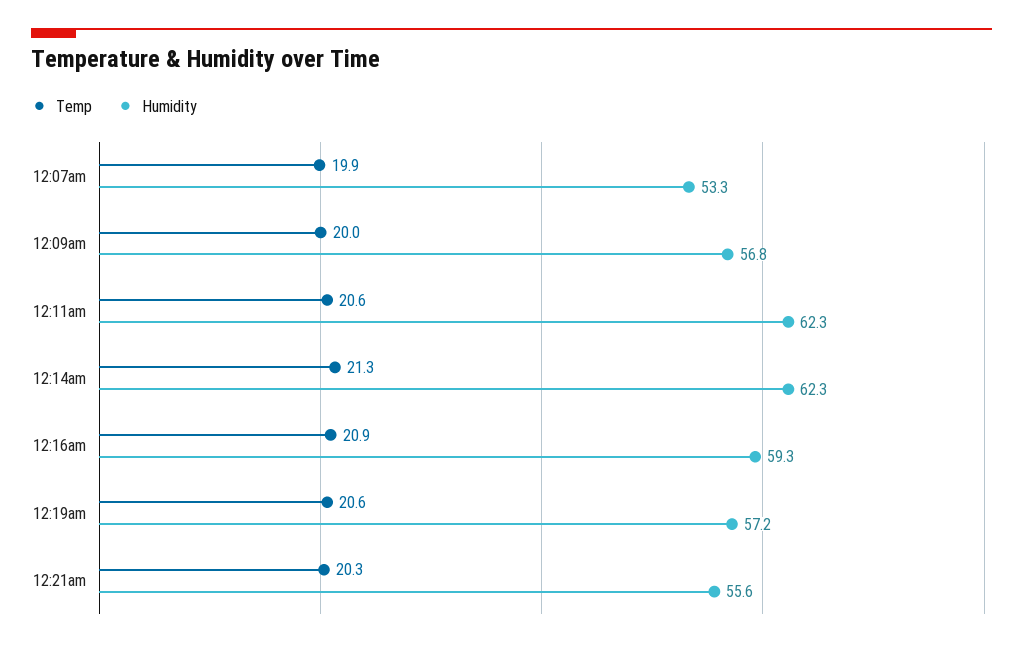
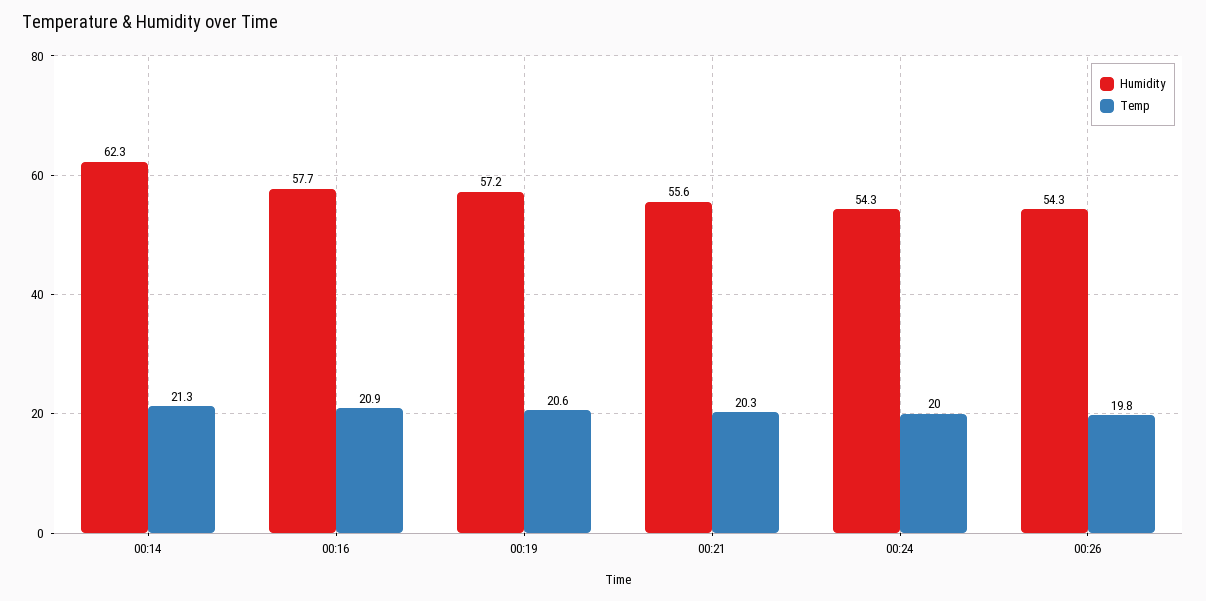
Temp, 12:07am: 19.9 -> none
Humidity, 12:07am: 53.3 -> none
Temp, 12:09am: 20 -> none
Humidity, 12:09am: 56.8 -> none
Temp, 12:11am: 20.6 -> none
Humidity, 12:11am: 62.3 -> none
Humidity, 12:16am: 59.3 -> 57.7
Humidity, 00:24: none -> 54.3
Temp, 00:24: none -> 20
Humidity, 00:26: none -> 54.3
Temp, 00:26: none -> 19.8

